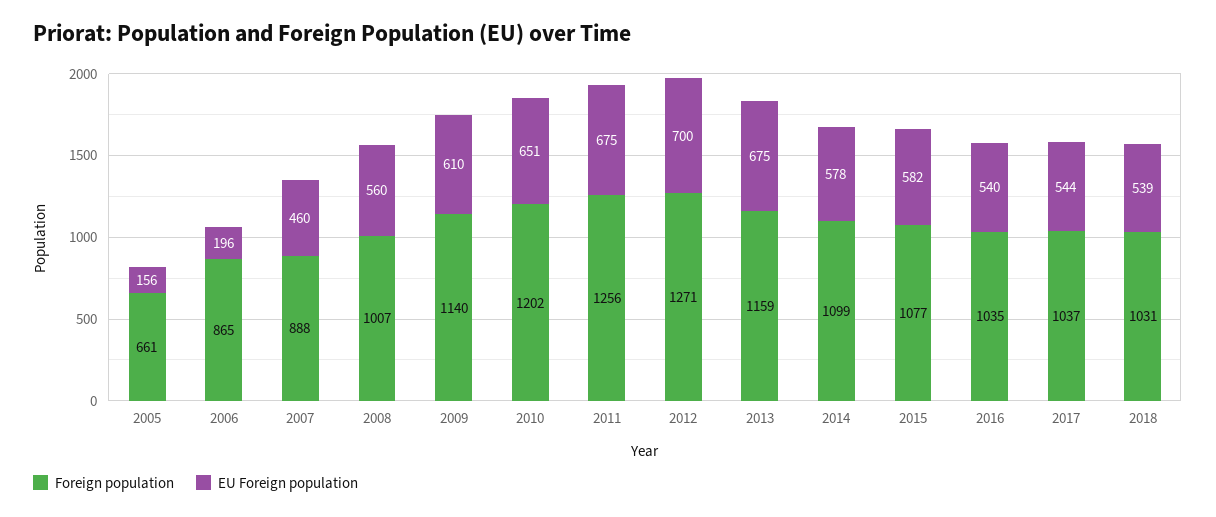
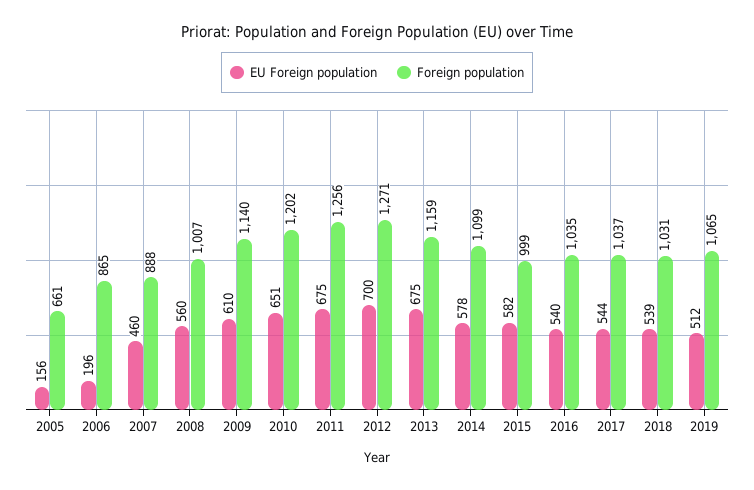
Foreign population, 2015: 1077 -> 999
EU Foreign population, 2019: none -> 512
Foreign population, 2019: none -> 1065

